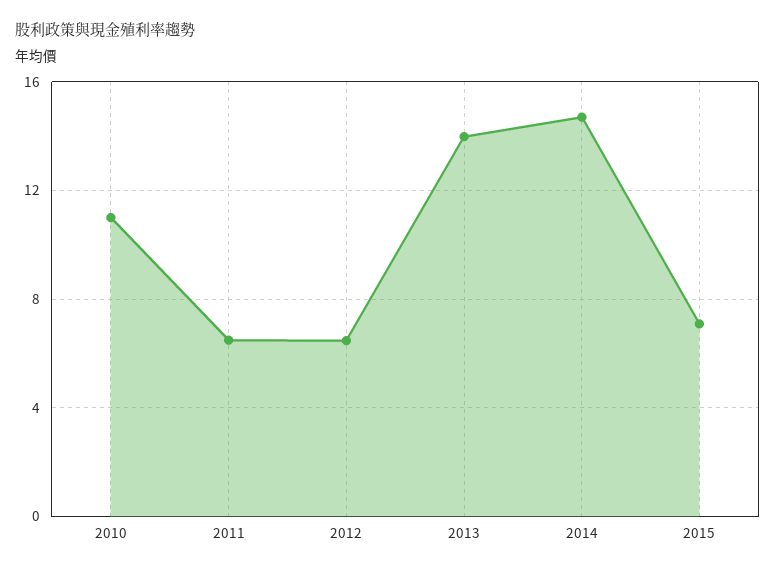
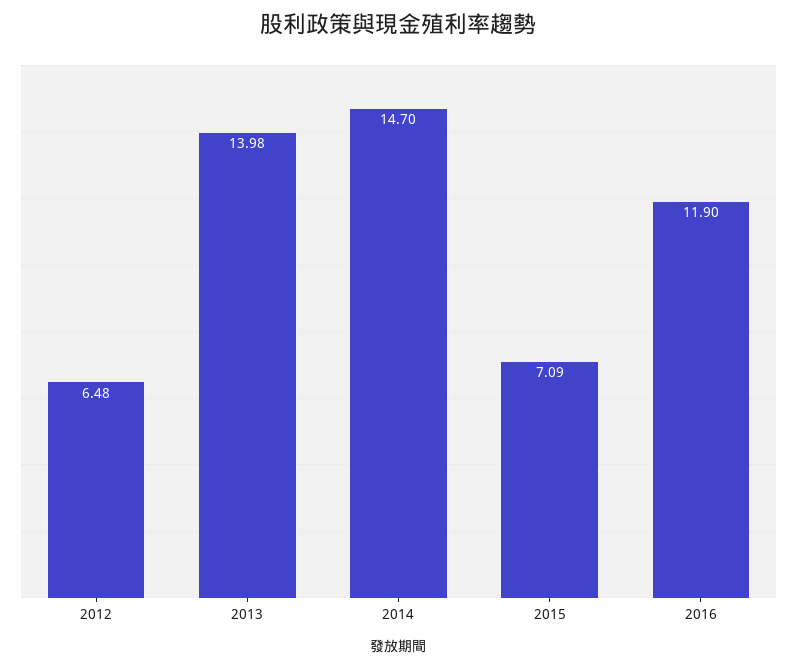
2010: 11 -> none
2011: 6.5 -> none
2016: none -> 11.9

